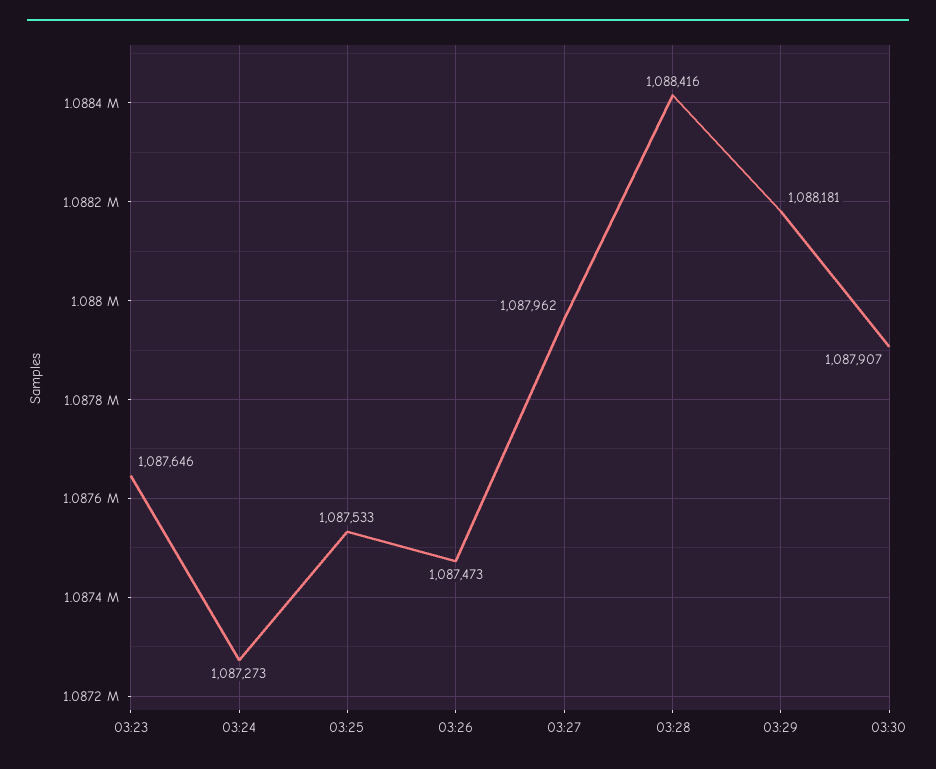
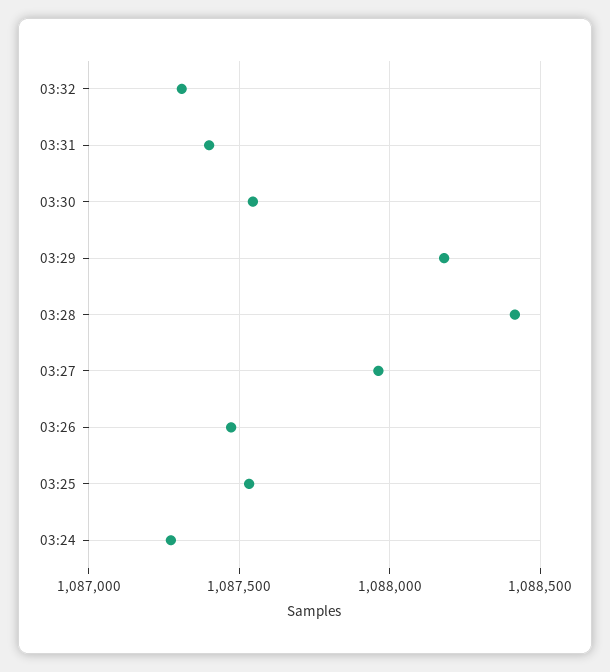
03:23: 1087646 -> none
03:30: 1087907 -> 1087550
03:32: none -> 1087300
03:31: none -> 1087400

